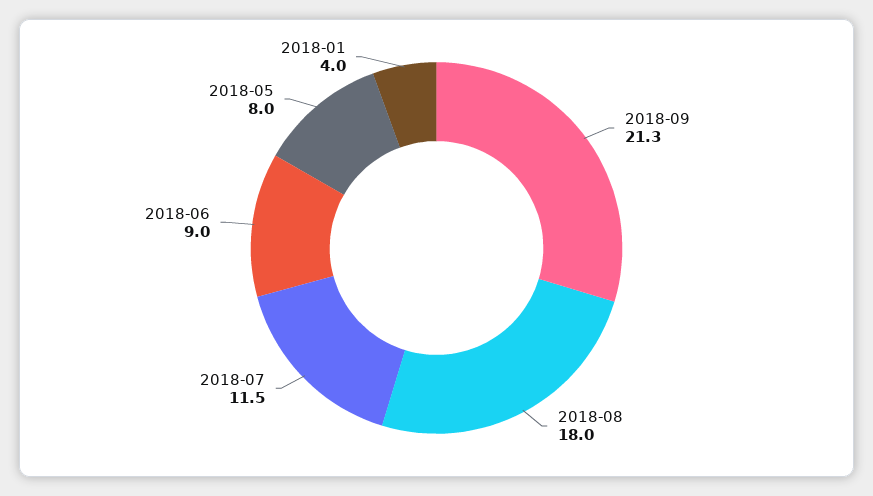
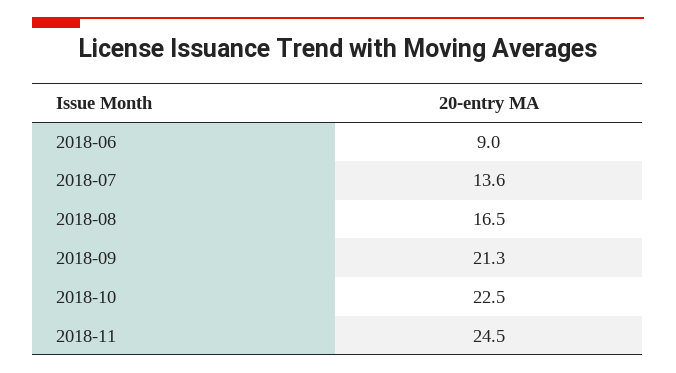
2018-08: 18 -> 16.5
2018-07: 11.5 -> 13.6
2018-05: 8 -> none
2018-01: 4 -> none
2018-10: none -> 22.5
2018-11: none -> 24.5

